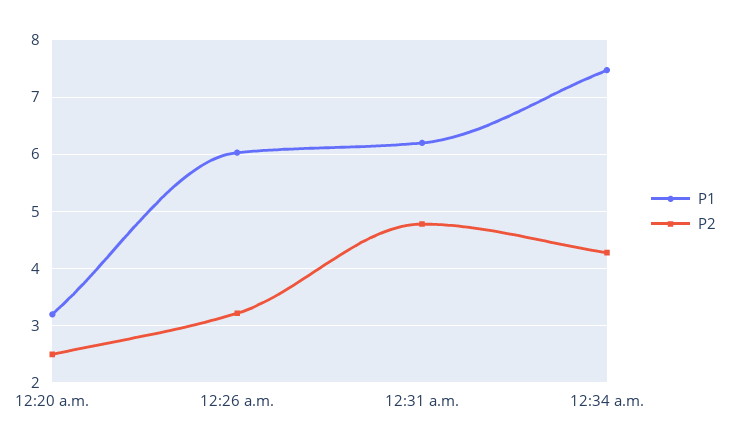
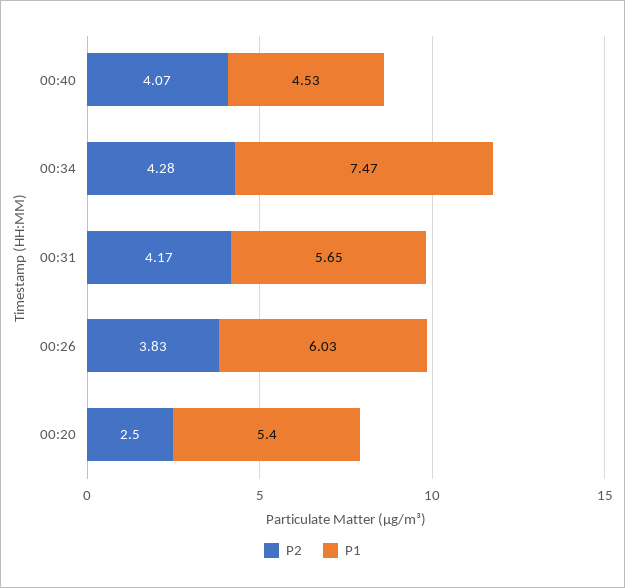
P1, 12:20 a.m.: 3.2 -> 5.4
P2, 12:26 a.m.: 3.2 -> 3.83
P1, 12:31 a.m.: 6.2 -> 5.65
P2, 12:31 a.m.: 4.8 -> 4.17
P2, 00:40: none -> 4.07
P1, 00:40: none -> 4.53

